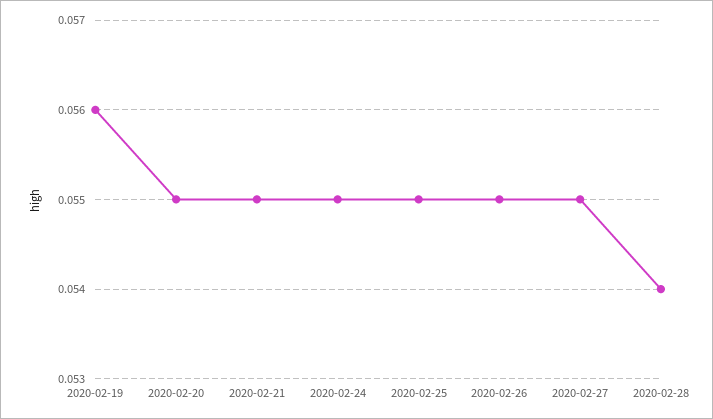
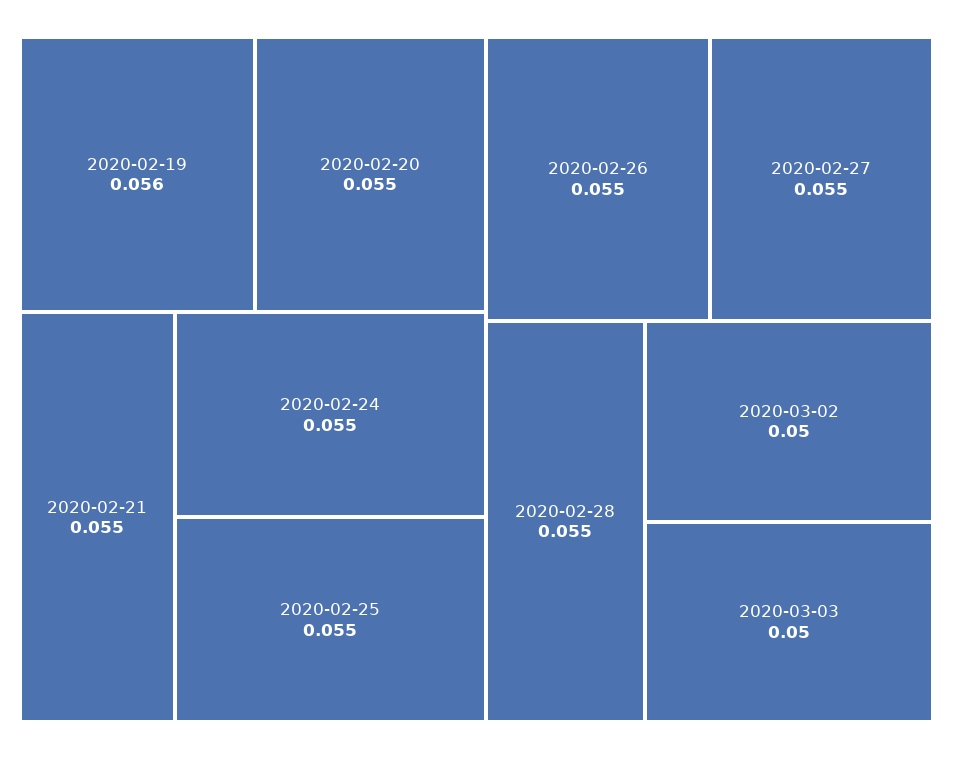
2020-02-28: 0.054 -> 0.055
2020-03-02: none -> 0.05
2020-03-03: none -> 0.05

